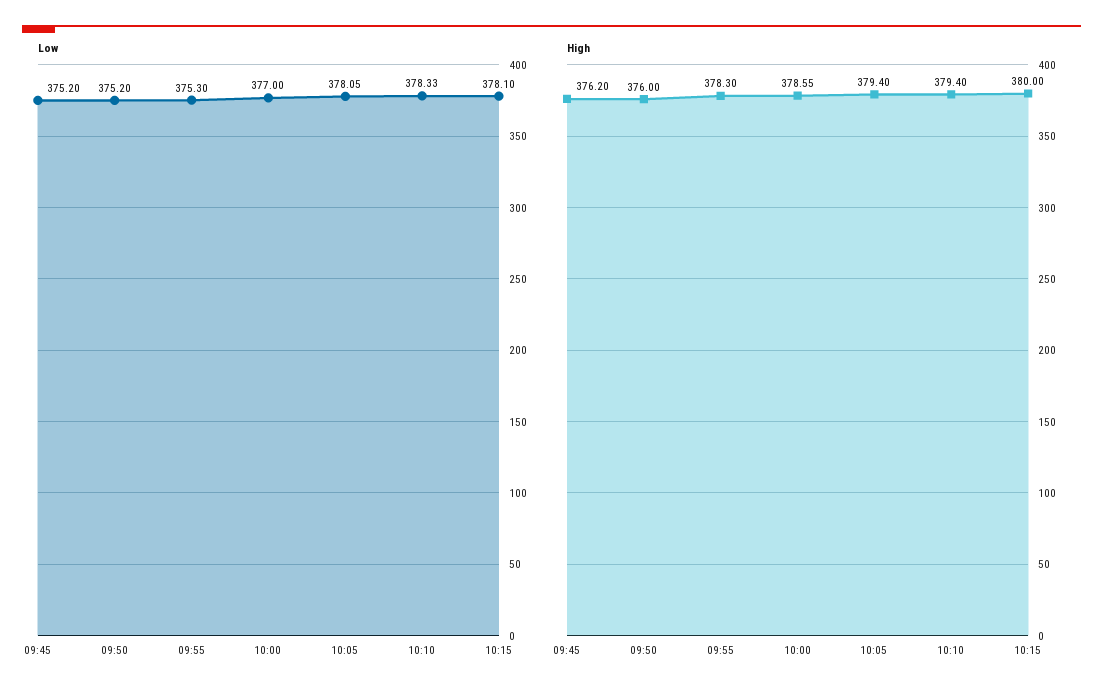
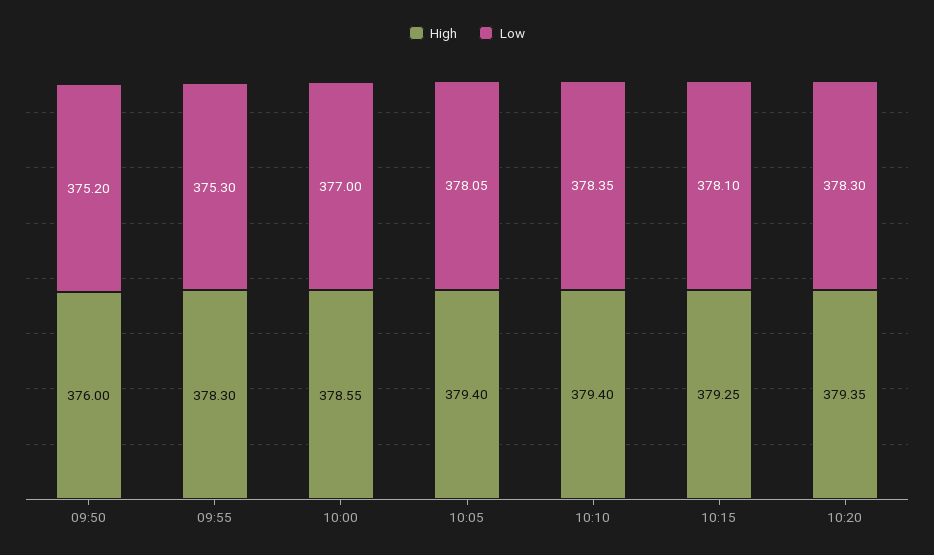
Low, 09:45: 375.2 -> none
Low, 10:10: 378.33 -> 378.35
High, 09:45: 376.2 -> none
High, 10:15: 380 -> 379.25
High, 10:20: none -> 379.35
Low, 10:20: none -> 378.3

